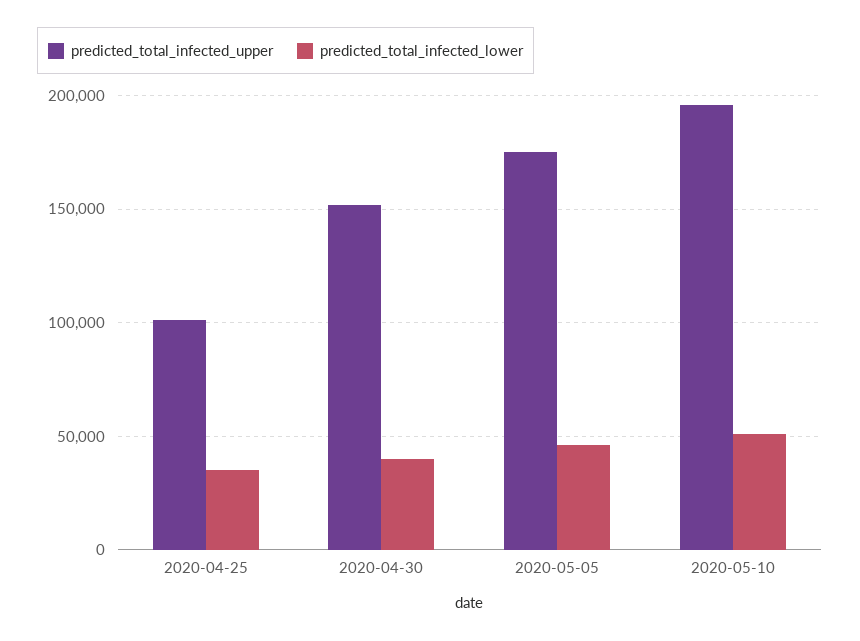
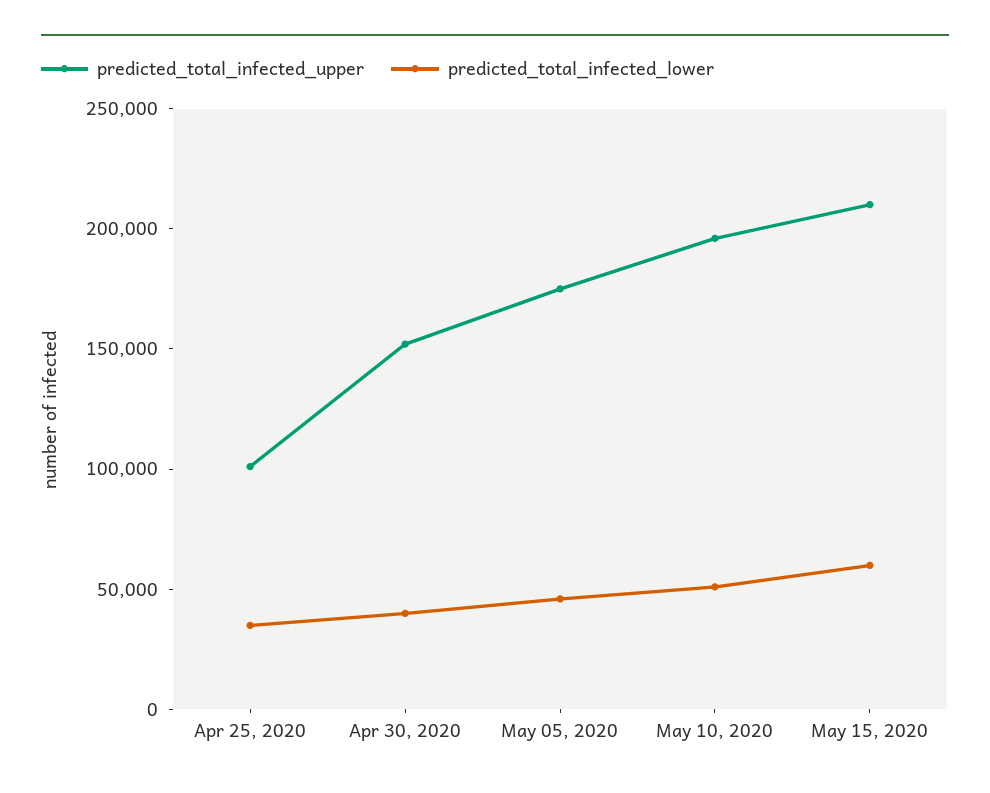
predicted_total_infected_upper, May 15, 2020: none -> 210000
predicted_total_infected_lower, May 15, 2020: none -> 60000

